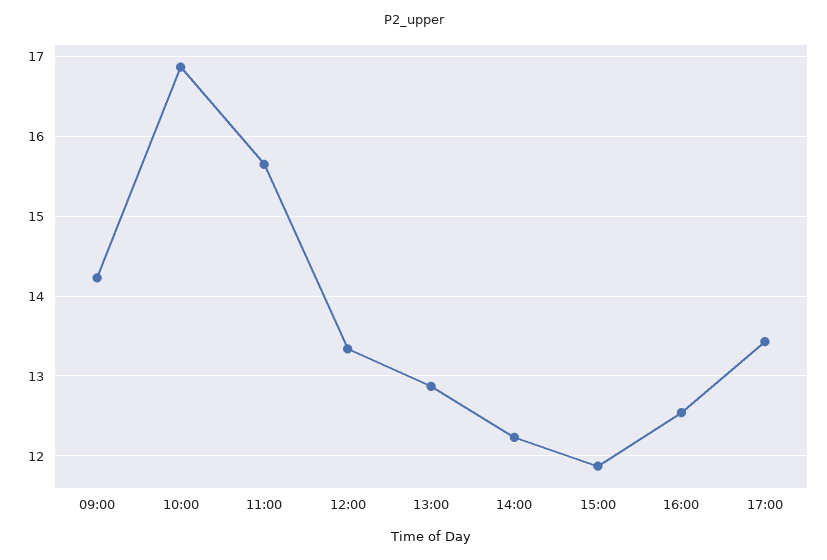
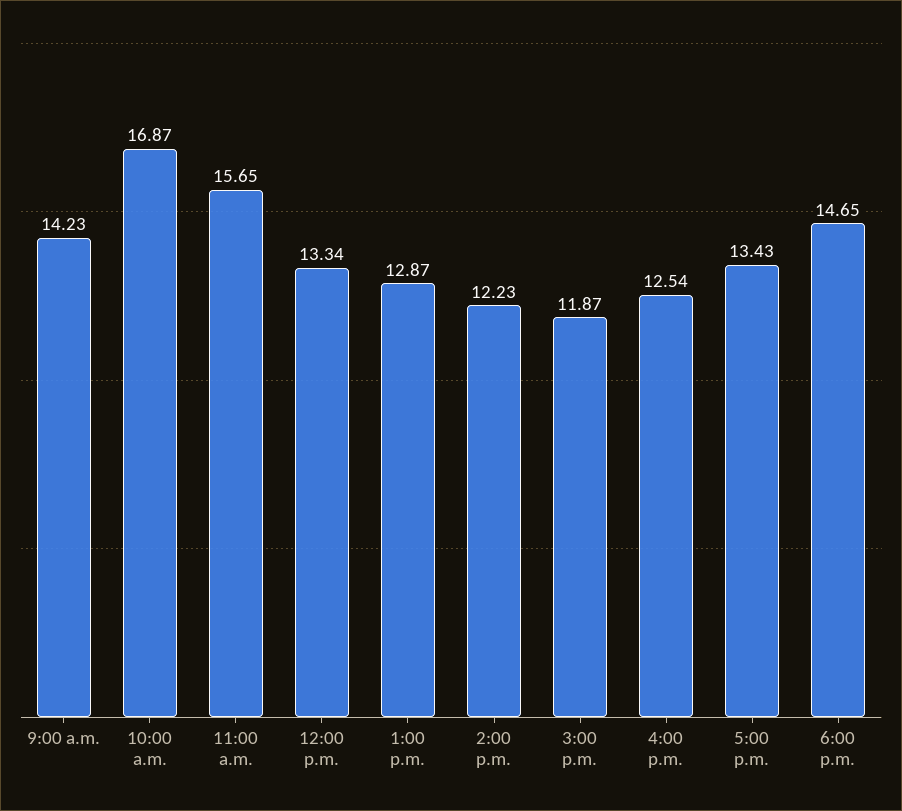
6:00 p.m.: none -> 14.65

